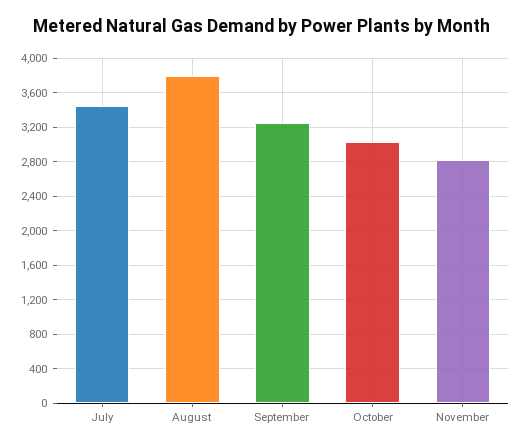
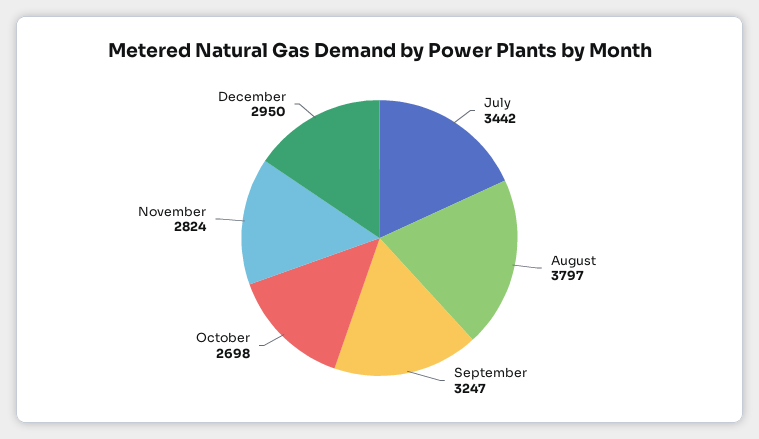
October: 3000 -> 2698
December: none -> 2950

